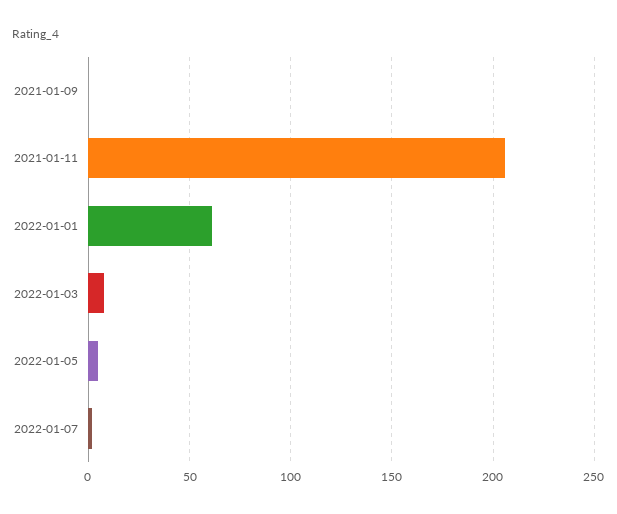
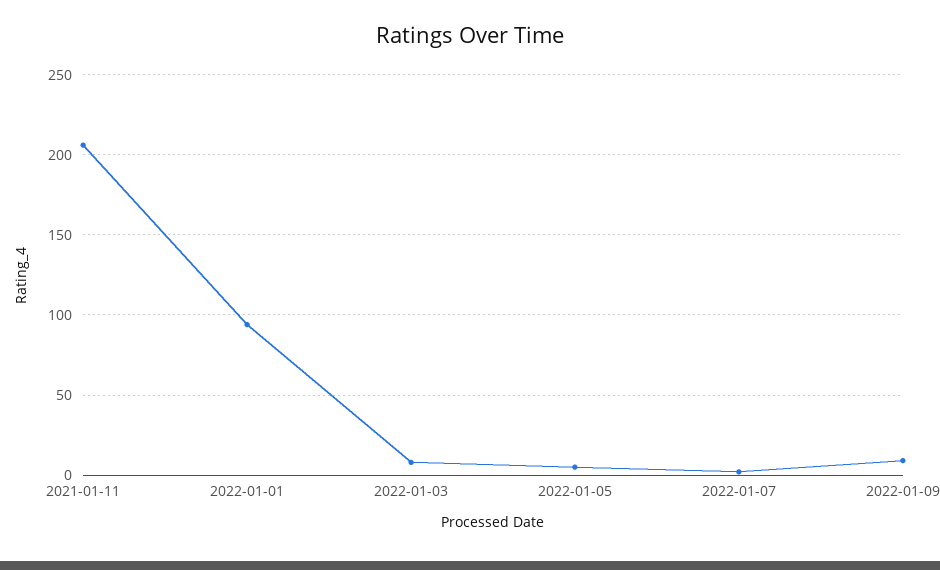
2021-01-09: 0 -> none
2022-01-01: 60 -> 95
2022-01-09: none -> 10

